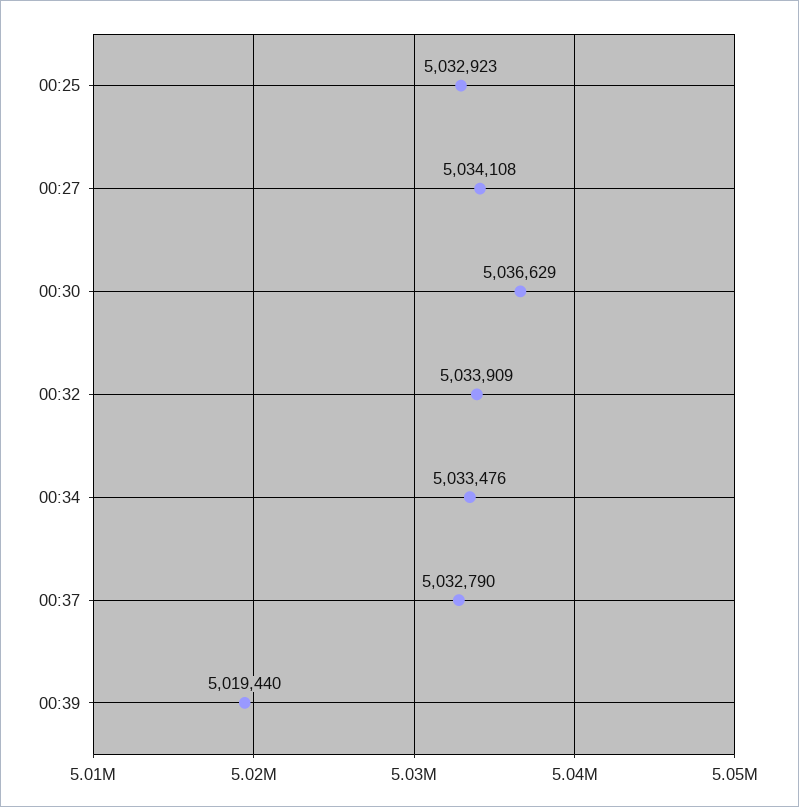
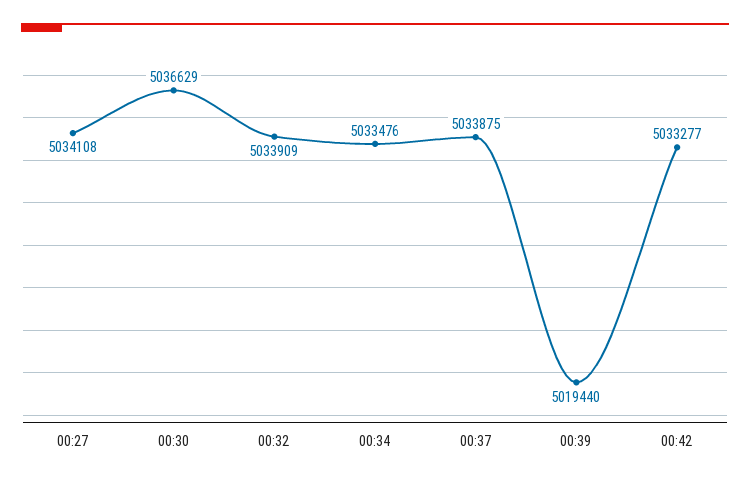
00:25: 5032923 -> none
00:37: 5032790 -> 5033875
00:42: none -> 5033277

